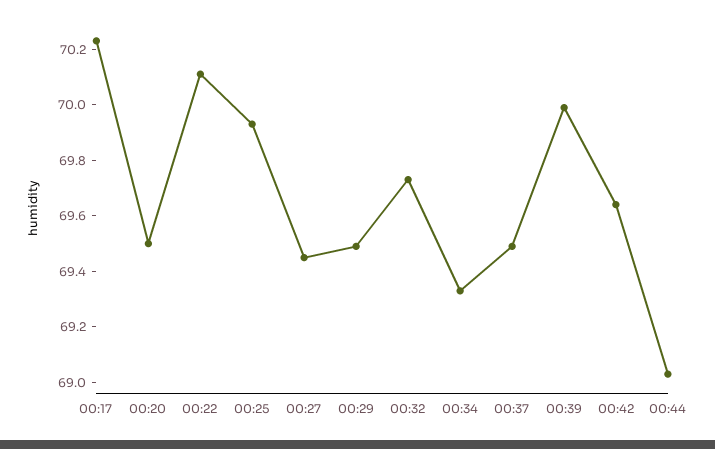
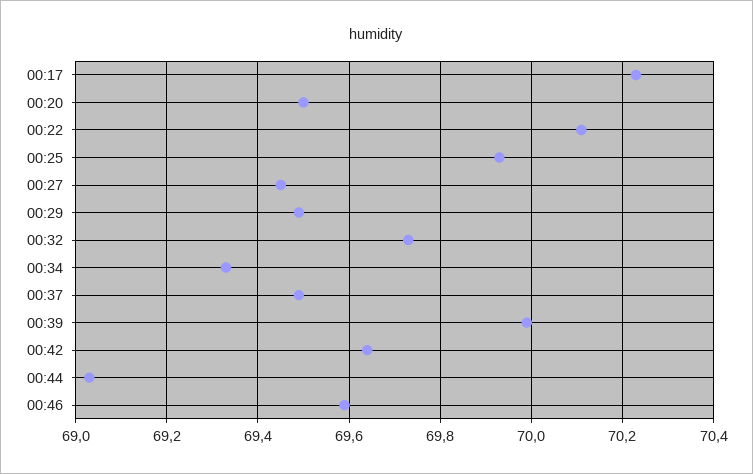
00:46: none -> 69.6

